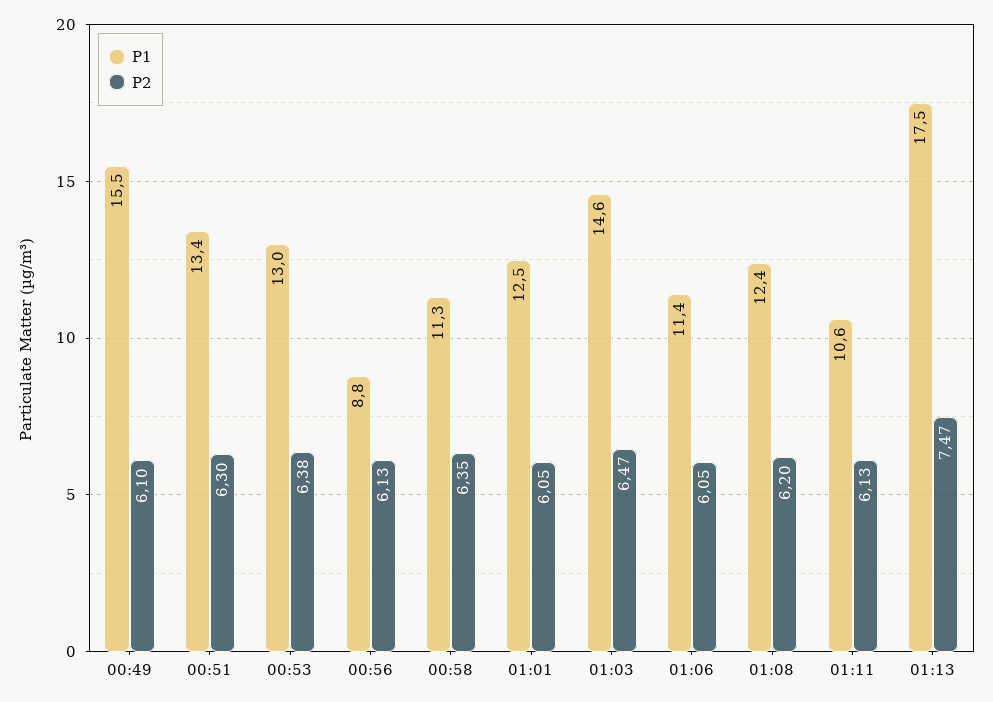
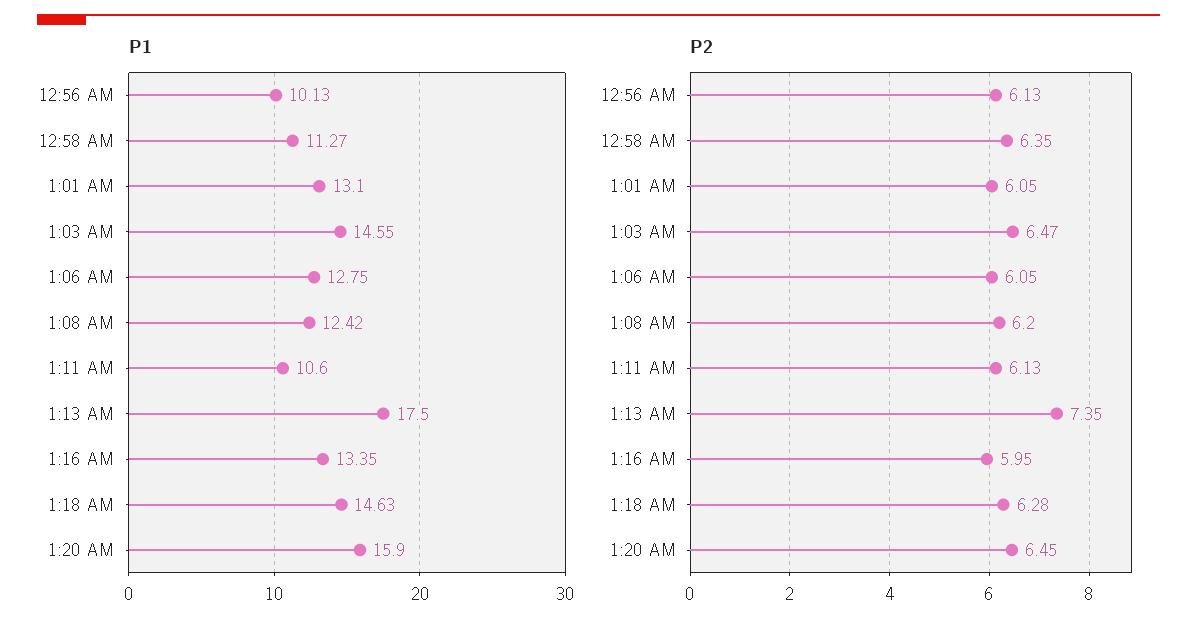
P1, 00:49: 15.5 -> none
P2, 00:49: 6.1 -> none
P1, 00:51: 13.4 -> none
P2, 00:51: 6.3 -> none
P1, 00:53: 13 -> none
P2, 00:53: 6.38 -> none
P1, 00:56: 8.8 -> 10.13
P1, 01:01: 12.5 -> 13.1
P1, 01:06: 11.4 -> 12.75
P2, 01:13: 7.47 -> 7.35
P1, 1:16 AM: none -> 13.35
P1, 1:18 AM: none -> 14.63
P1, 1:20 AM: none -> 15.9
P2, 1:16 AM: none -> 5.95
P2, 1:18 AM: none -> 6.28
P2, 1:20 AM: none -> 6.45

